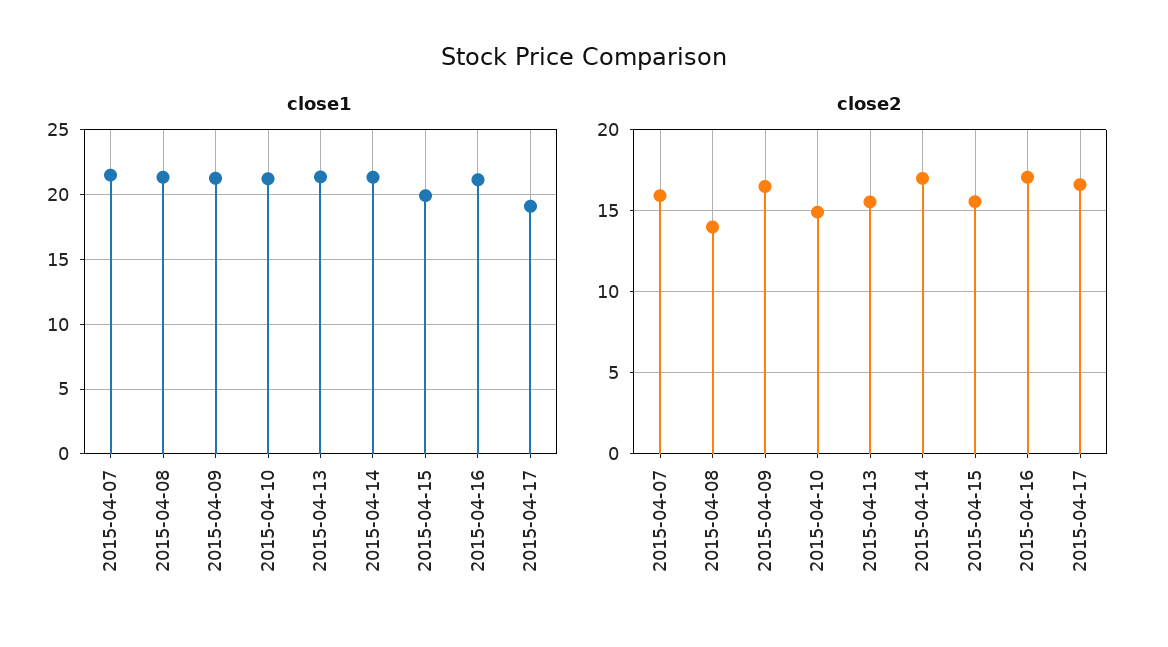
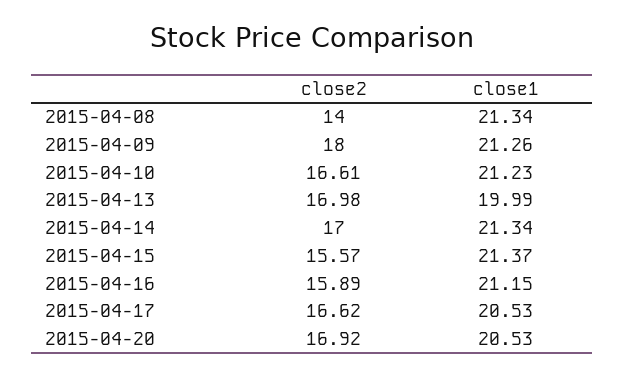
close1, 2015-04-07: 21.5 -> none
close1, 2015-04-13: 21.5 -> 19.99
close1, 2015-04-15: 20 -> 21.37
close1, 2015-04-17: 19 -> 20.53
close2, 2015-04-07: 16 -> none
close2, 2015-04-09: 16.5 -> 18
close2, 2015-04-10: 15 -> 16.61
close2, 2015-04-13: 15.5 -> 16.98
close2, 2015-04-16: 17 -> 15.89
close2, 2015-04-20: none -> 16.92
close1, 2015-04-20: none -> 20.53

